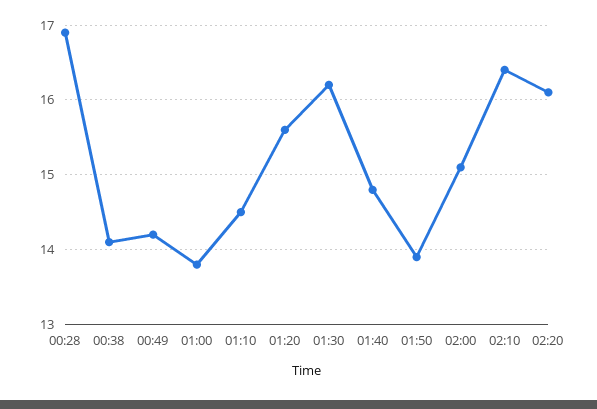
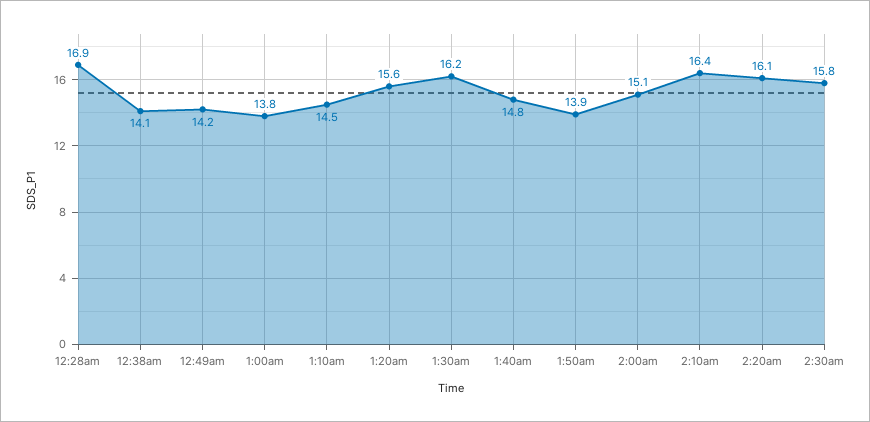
2:30am: none -> 15.8

